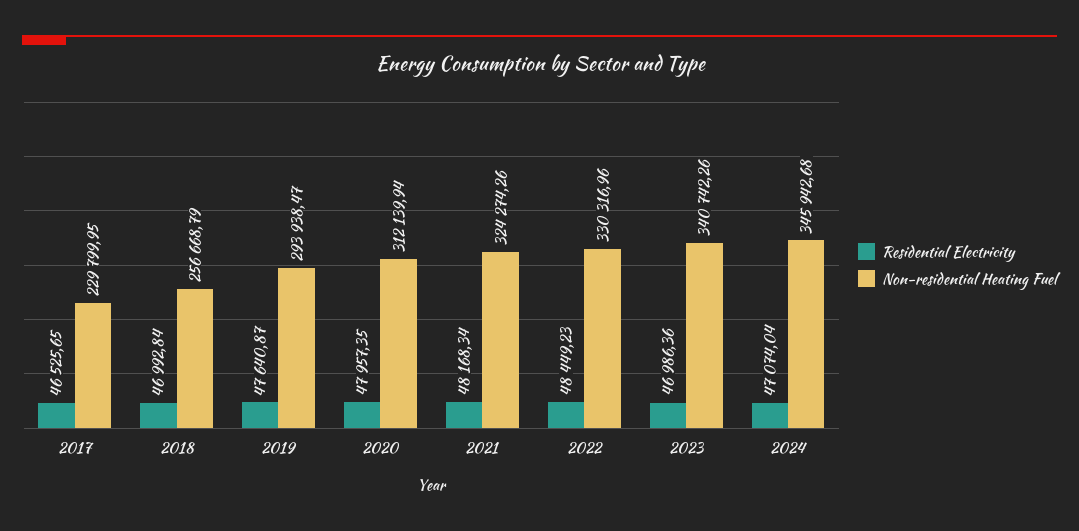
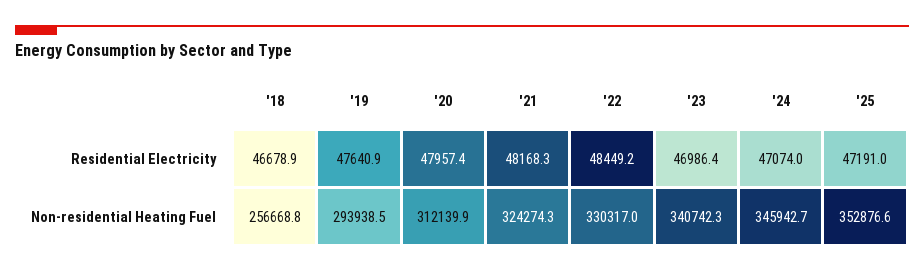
Residential Electricity, 2017: 46525.65 -> none
Non-residential Heating Fuel, 2017: 229799.95 -> none
Residential Electricity, 2018: 46992.84 -> 46678.9
Residential Electricity, '25: none -> 47191
Non-residential Heating Fuel, '25: none -> 352876.6

